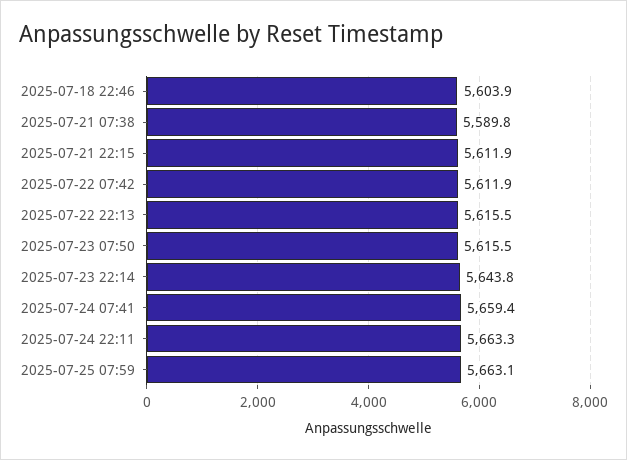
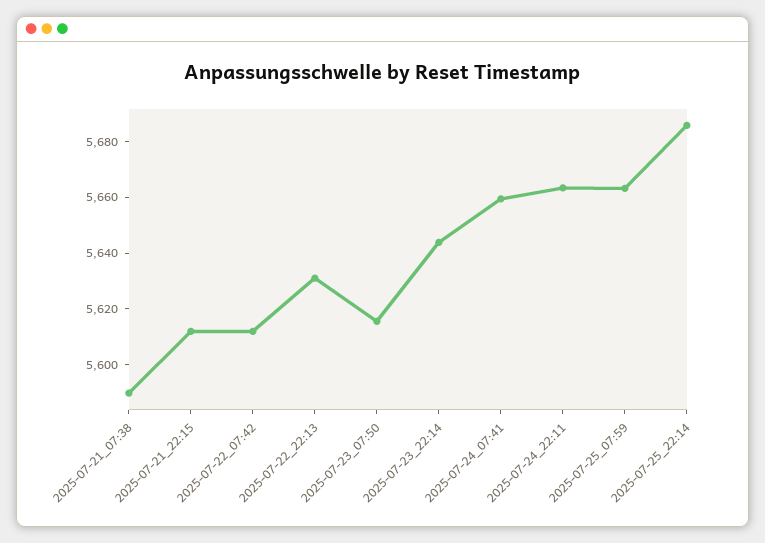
2025-07-18 22:46: 5603.9 -> none
2025-07-22 22:13: 5615.5 -> 5630
2025-07-25_22:14: none -> 5685

